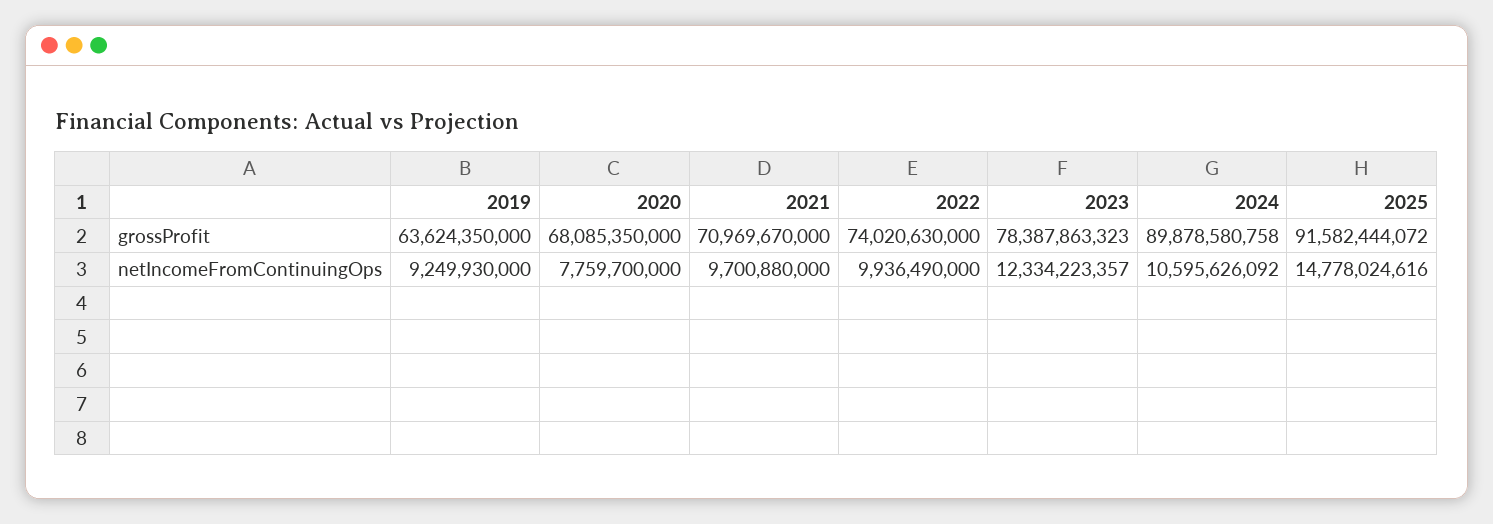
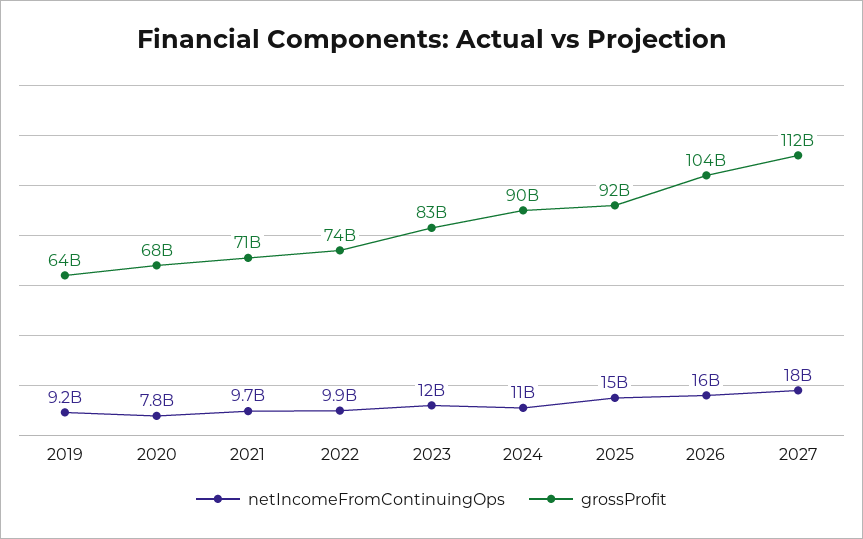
grossProfit, 2023: 78387863323 -> 83000000000
netIncomeFromContinuingOps, 2026: none -> 16000000000
grossProfit, 2026: none -> 104000000000
netIncomeFromContinuingOps, 2027: none -> 18000000000
grossProfit, 2027: none -> 112000000000

